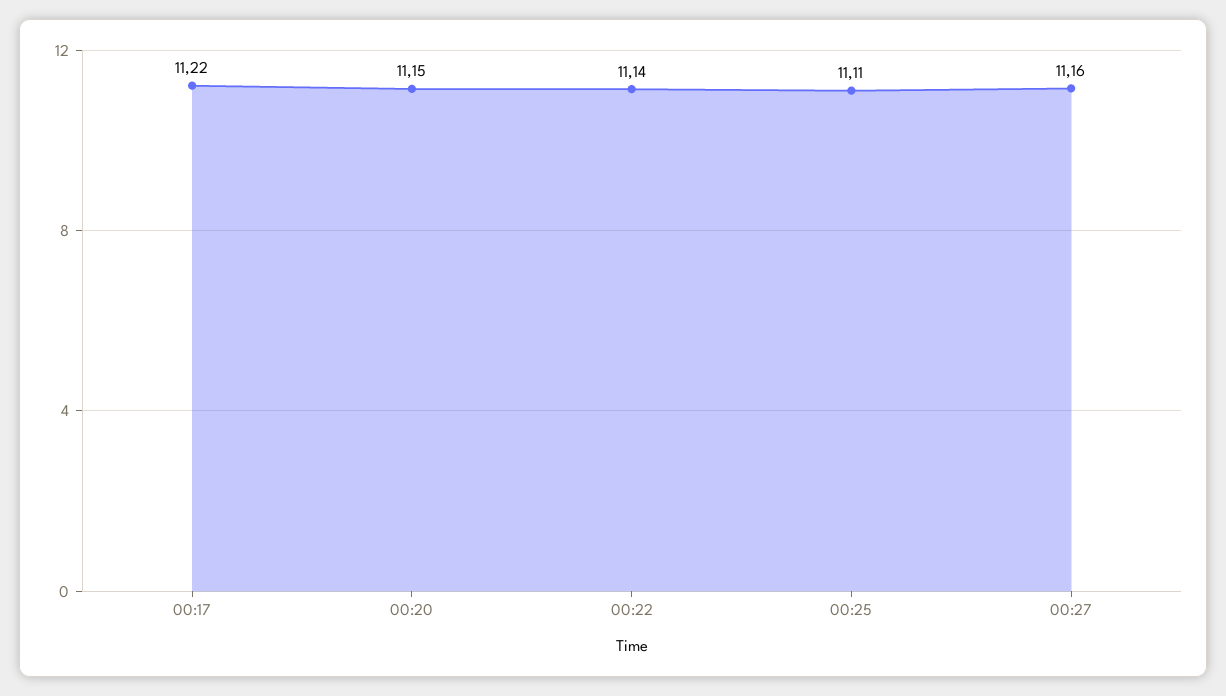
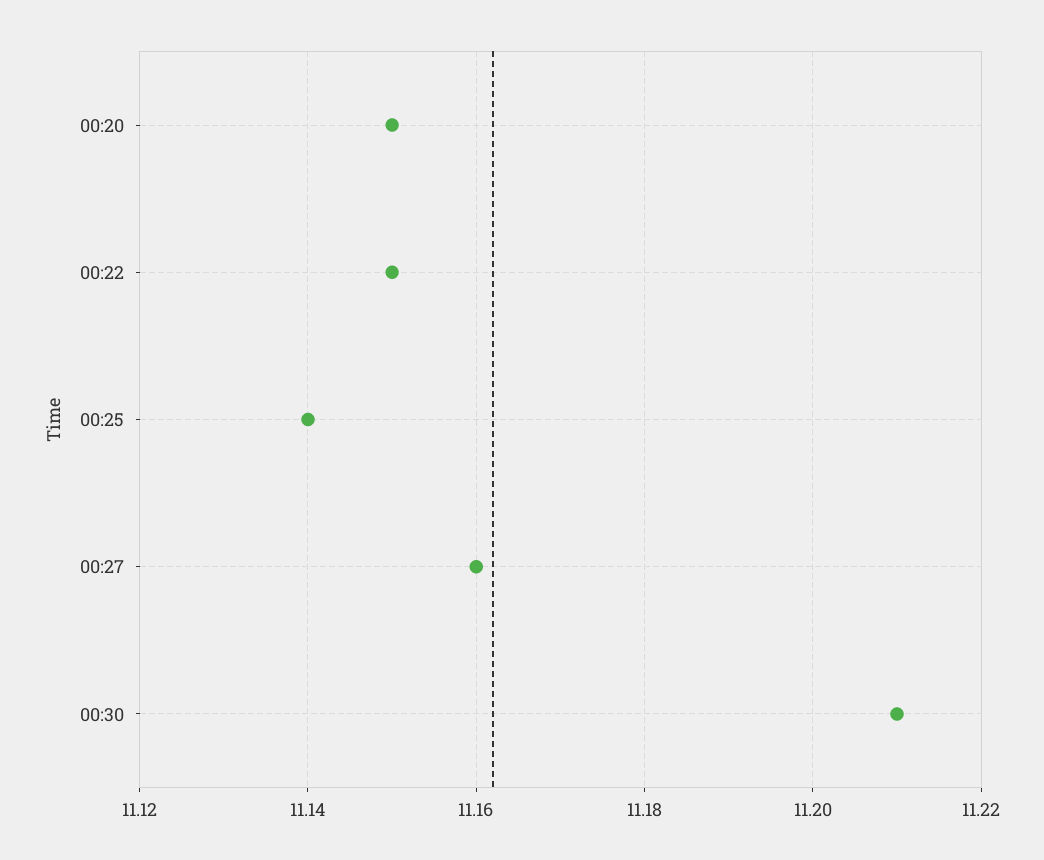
00:17: 11.22 -> none
00:22: 11.14 -> 11.15
00:25: 11.11 -> 11.14
00:30: none -> 11.21

